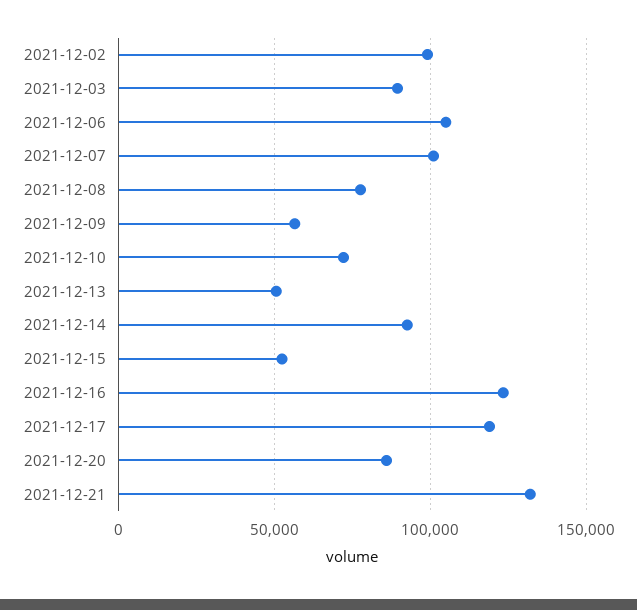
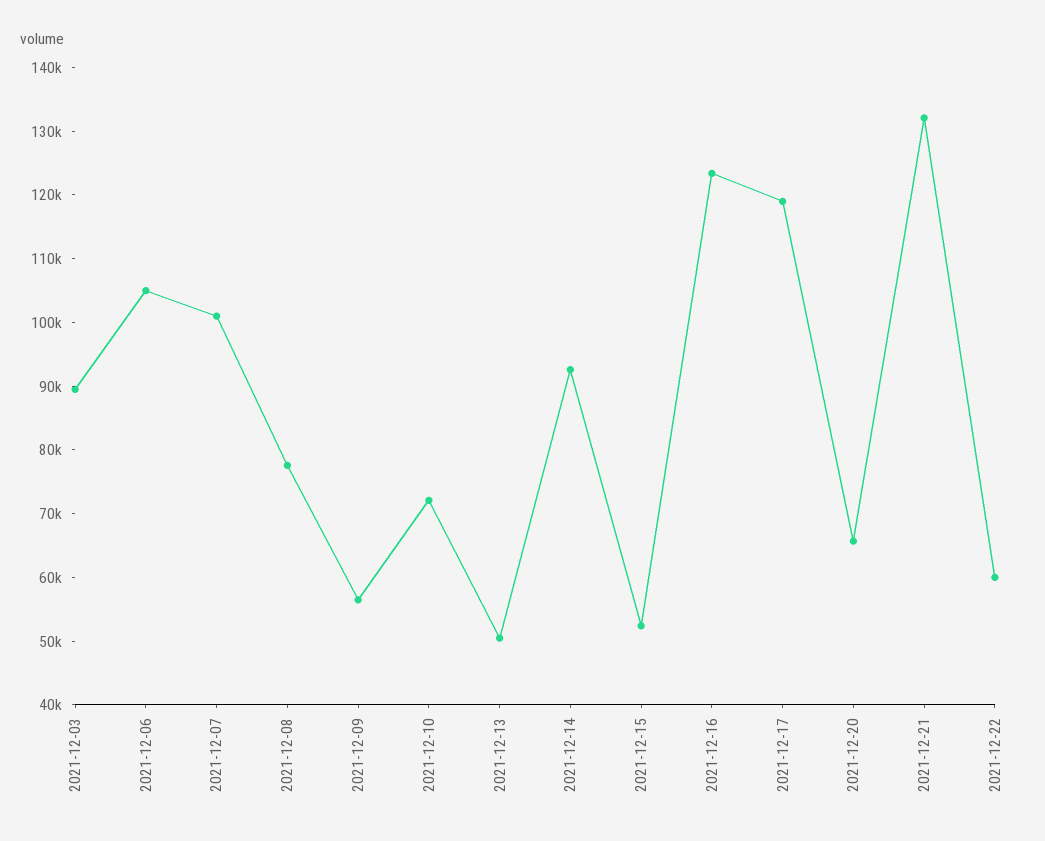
2021-12-02: 100000 -> none
2021-12-20: 85000 -> 66000
2021-12-22: none -> 60000

